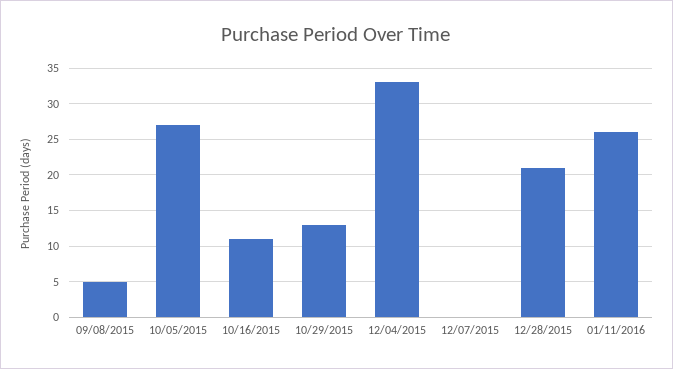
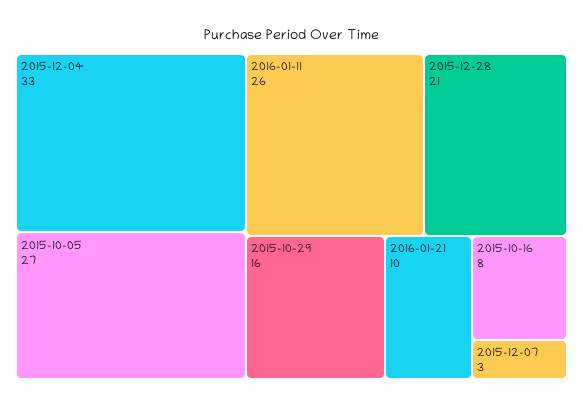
09/08/2015: 5 -> none
10/16/2015: 11 -> 8
10/29/2015: 13 -> 16
12/07/2015: 0 -> 3
2016-01-21: none -> 10

